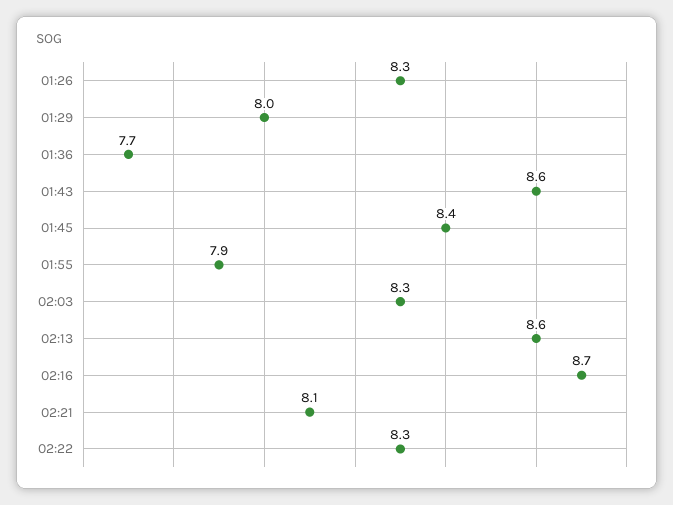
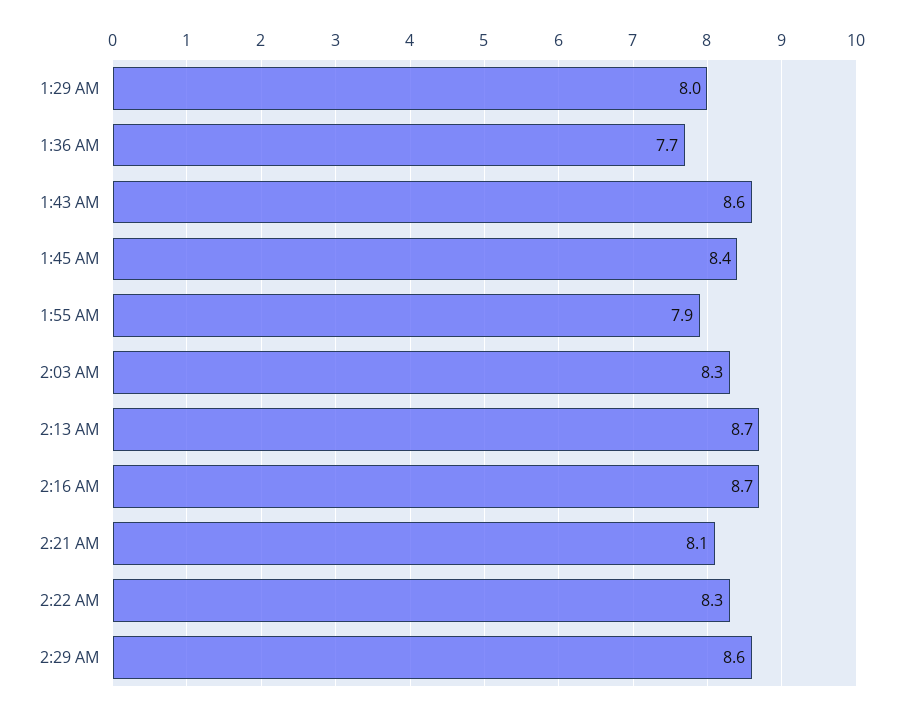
01:26: 8.3 -> none
02:13: 8.6 -> 8.7
2:29 AM: none -> 8.6

